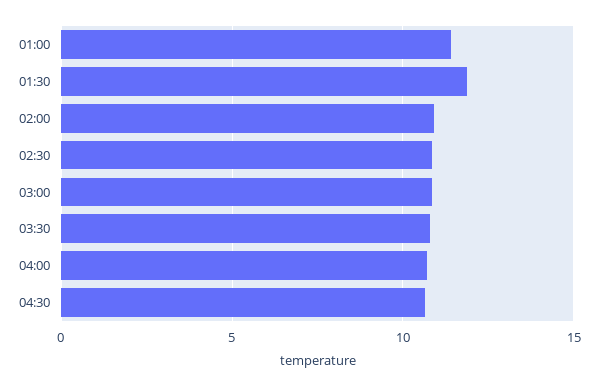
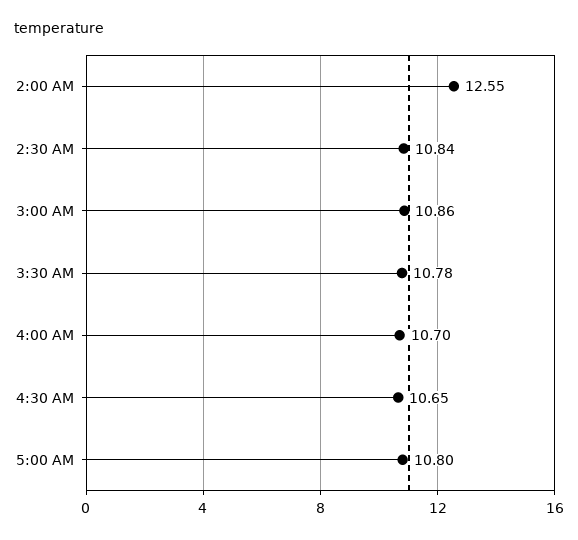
01:00: 11.5 -> none
01:30: 12 -> none
02:00: 11 -> 12.55
5:00 AM: none -> 10.8

